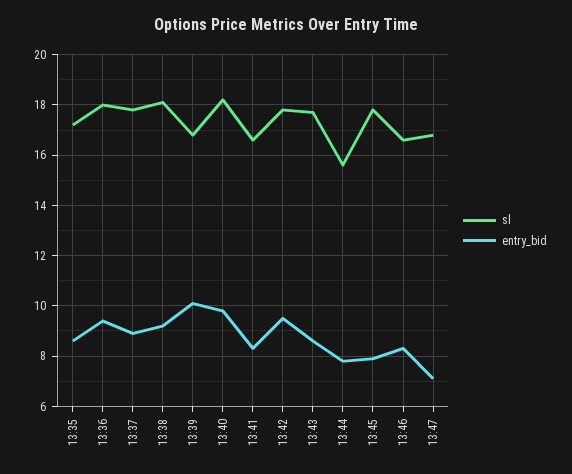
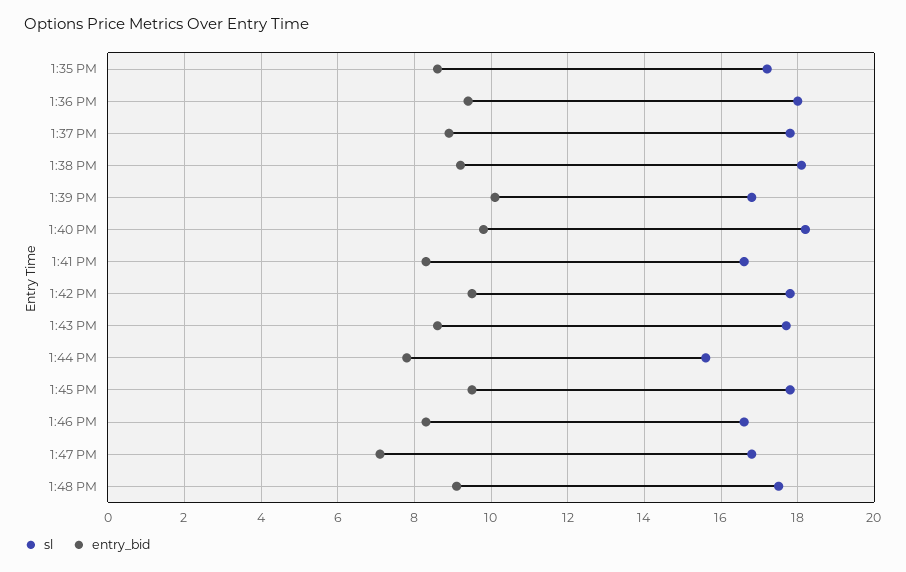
entry_bid, 13:45: 8 -> 9.5
sl, 1:48 PM: none -> 17.5
entry_bid, 1:48 PM: none -> 9

